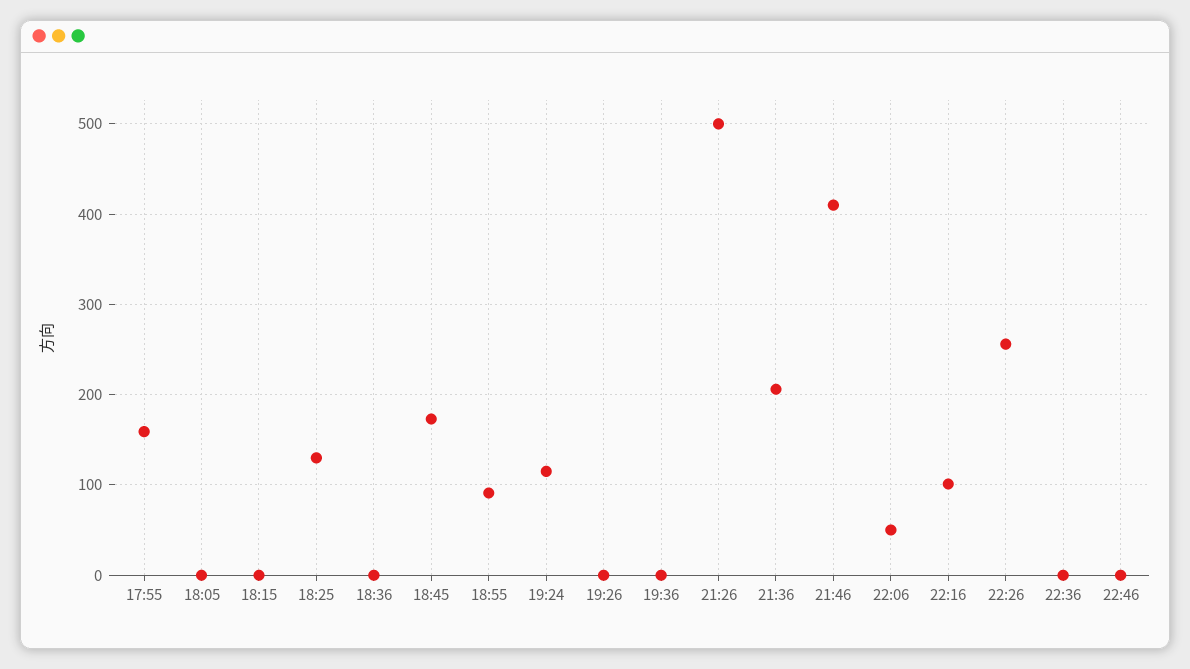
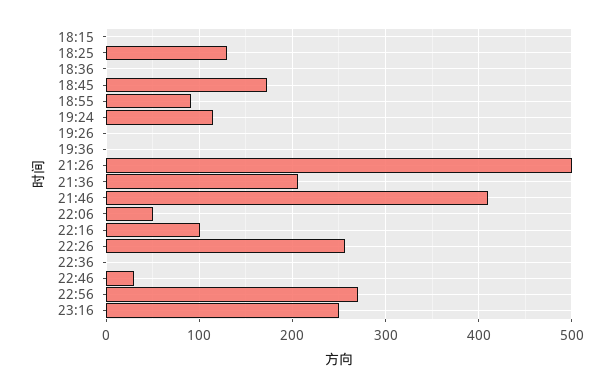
17:55: 160 -> none
18:05: 0 -> none
22:46: 0 -> 30
22:56: none -> 270
23:16: none -> 250

